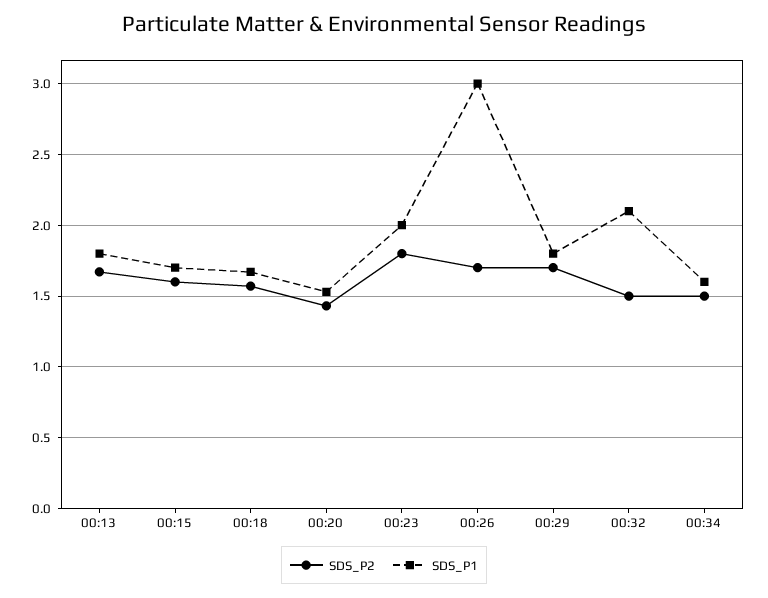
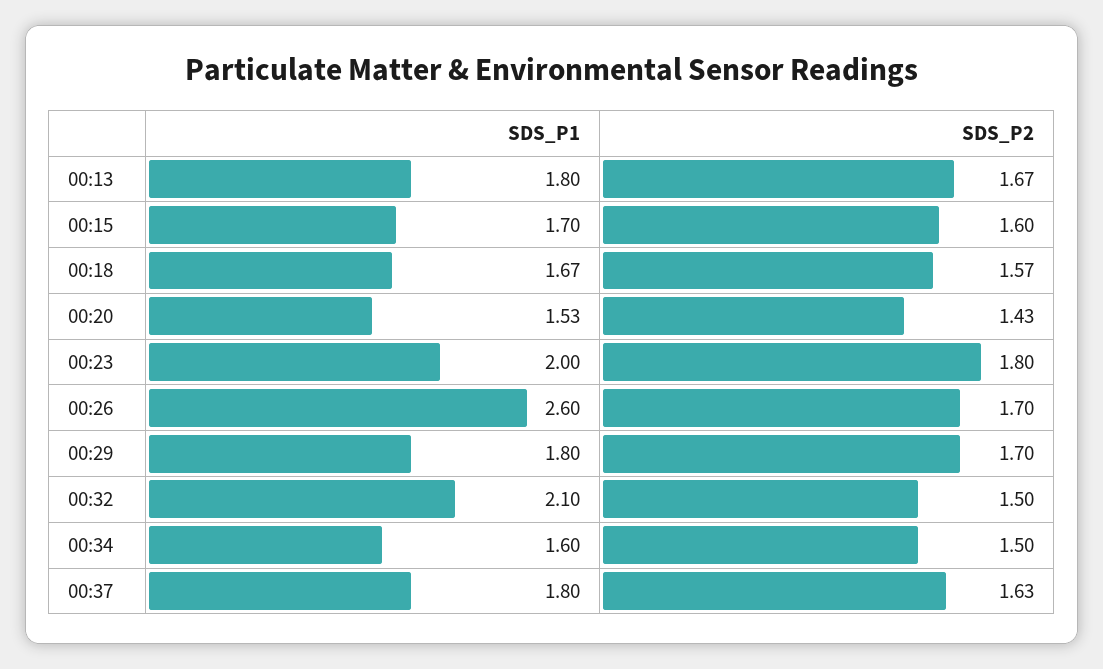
SDS_P1, 00:26: 3 -> 2.6
SDS_P1, 00:37: none -> 1.8
SDS_P2, 00:37: none -> 1.63

